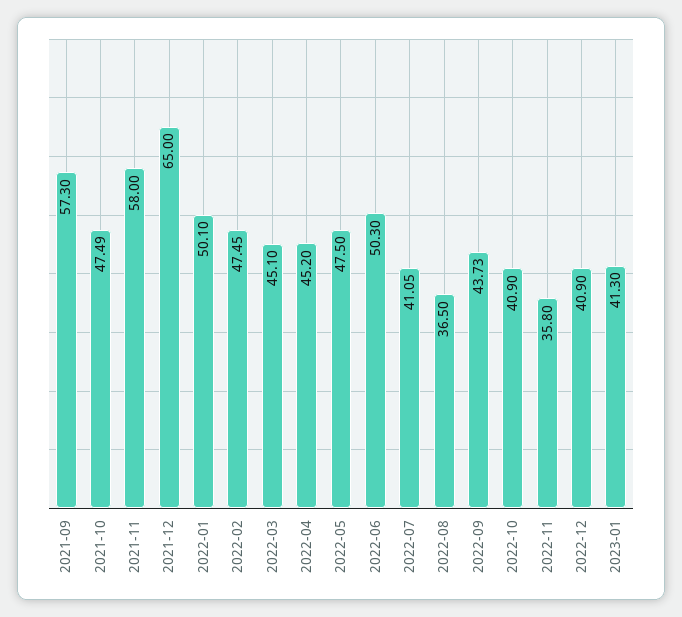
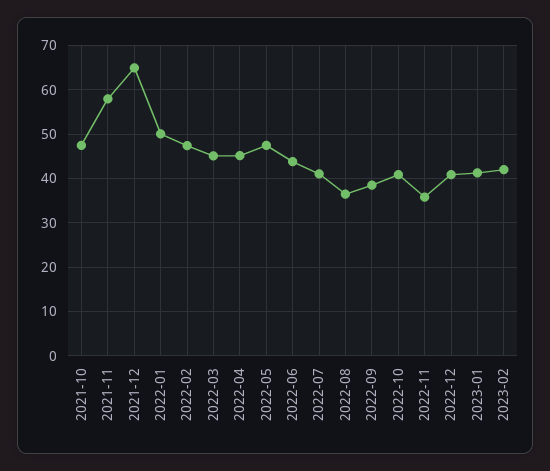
2021-09: 57.3 -> none
2022-06: 50.3 -> 44
2022-09: 43.73 -> 38
2023-02: none -> 42

